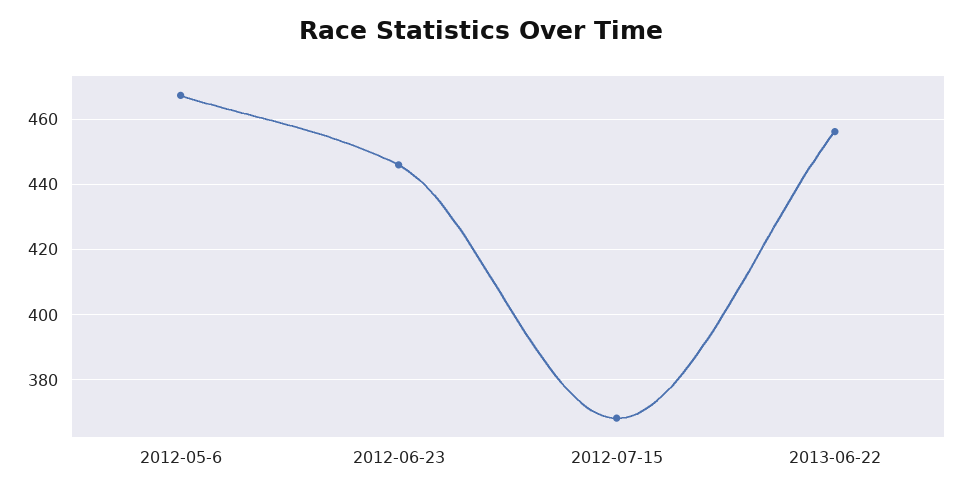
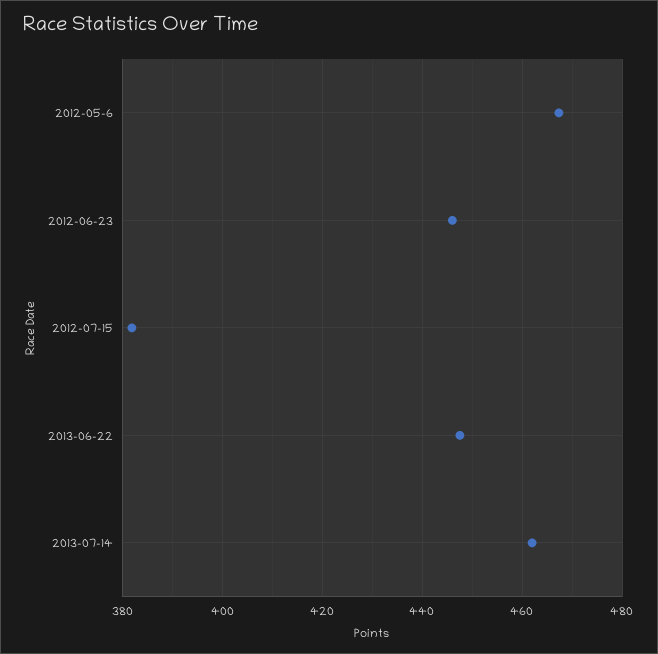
2012-07-15: 368 -> 382
2013-06-22: 456 -> 448
2013-07-14: none -> 462

